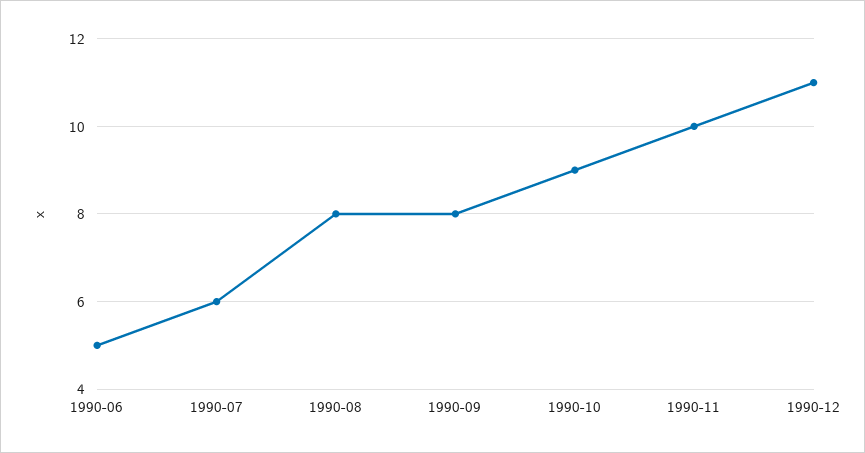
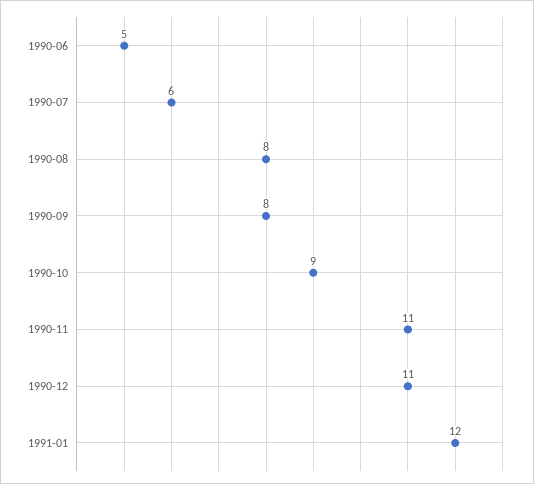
1990-11: 10 -> 11
1991-01: none -> 12

